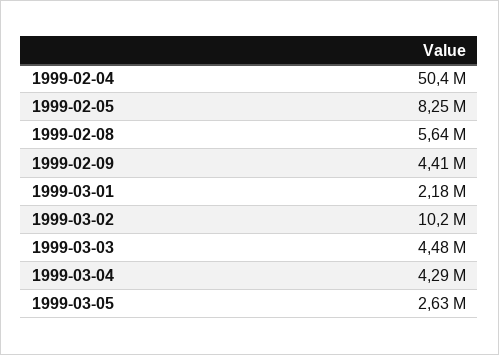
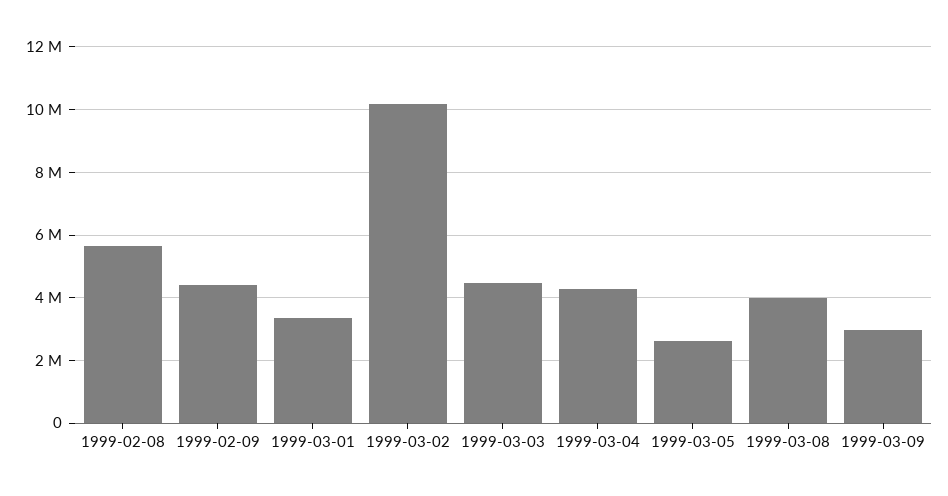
1999-02-04: 50400000 -> none
1999-02-05: 8250000 -> none
1999-03-01: 2180000 -> 3400000
1999-03-08: none -> 4000000
1999-03-09: none -> 3000000

